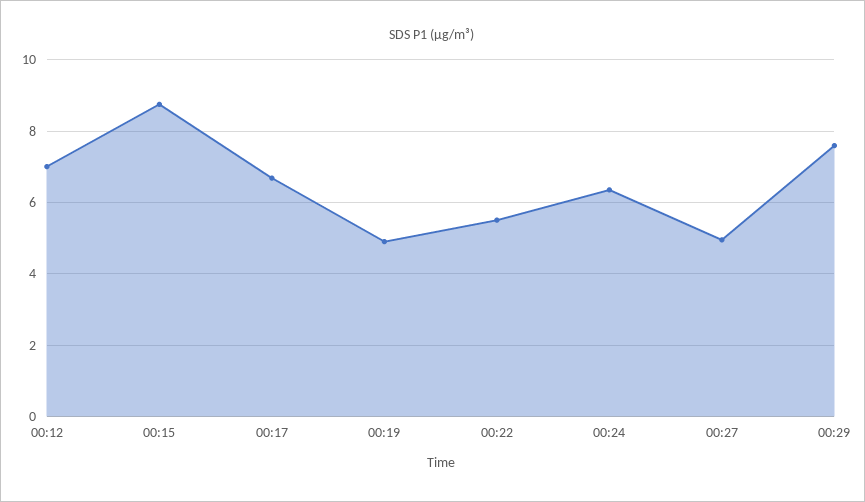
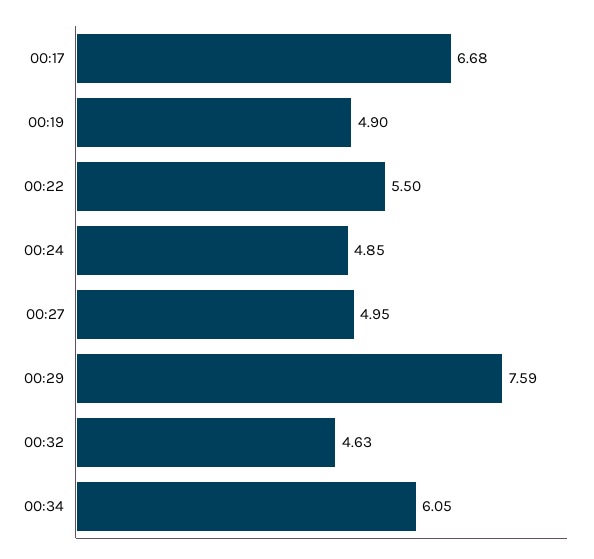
00:12: 7 -> none
00:15: 8.8 -> none
00:24: 6.4 -> 4.85
00:32: none -> 4.63
00:34: none -> 6.05

